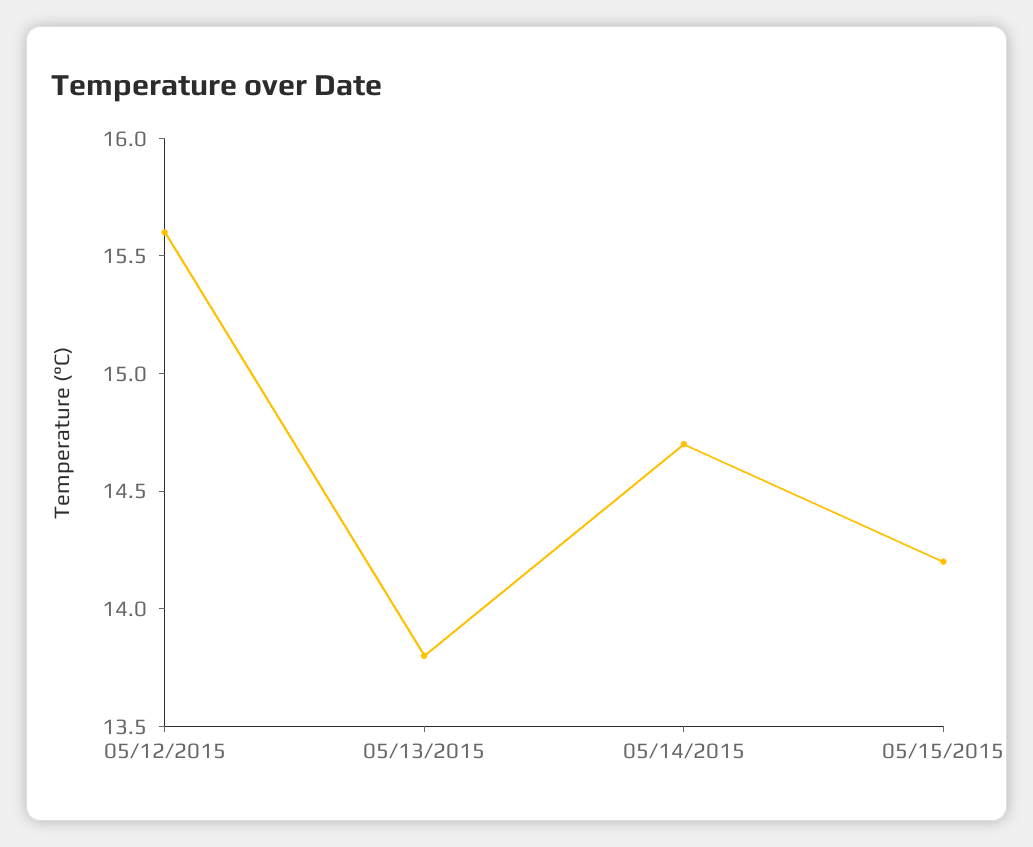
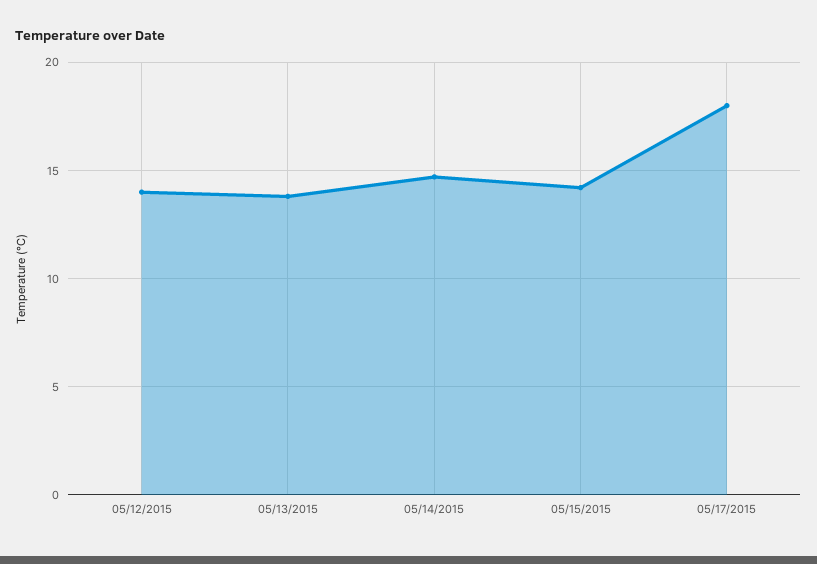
05/12/2015: 15.6 -> 14
05/17/2015: none -> 18

